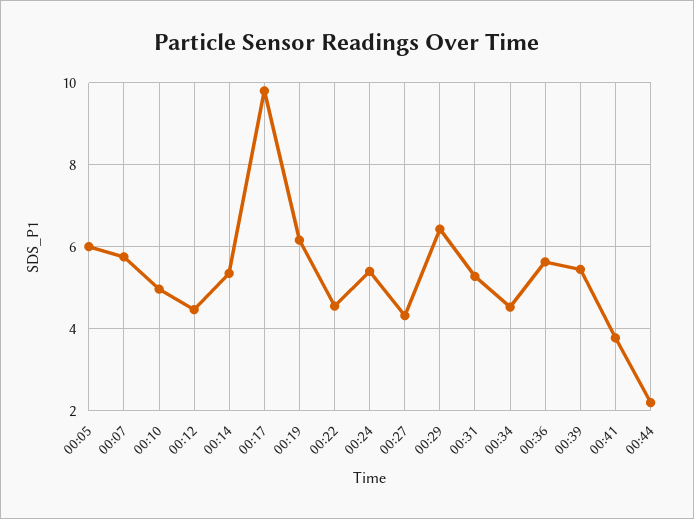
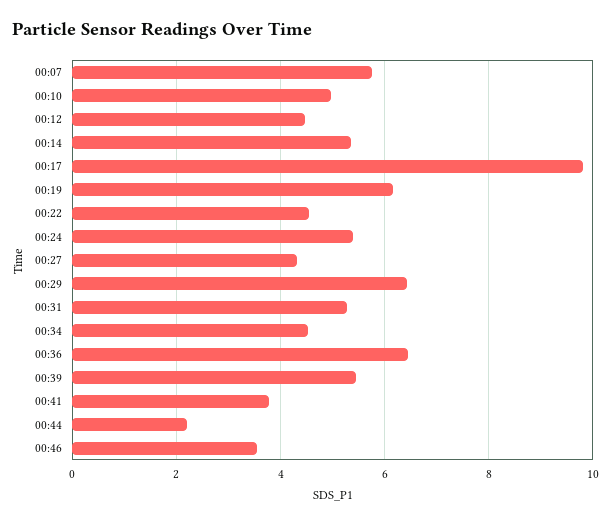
00:05: 6 -> none
00:36: 5.6 -> 6.4
00:46: none -> 3.6

